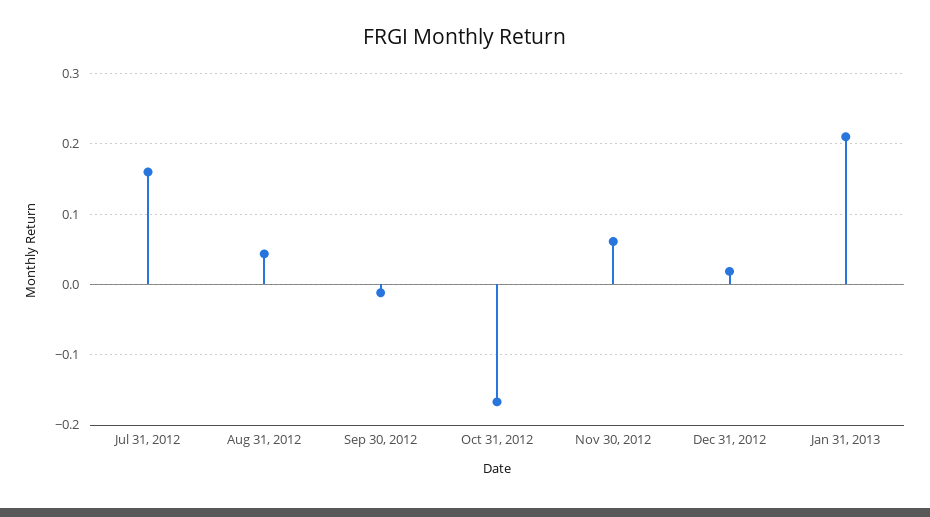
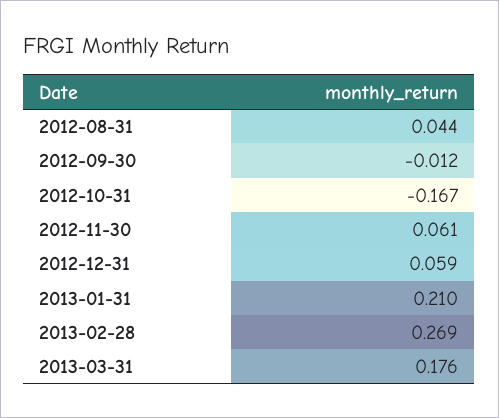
Jul 31, 2012: 0.16 -> none
Dec 31, 2012: 0.02 -> 0.059
2013-02-28: none -> 0.269
2013-03-31: none -> 0.176

